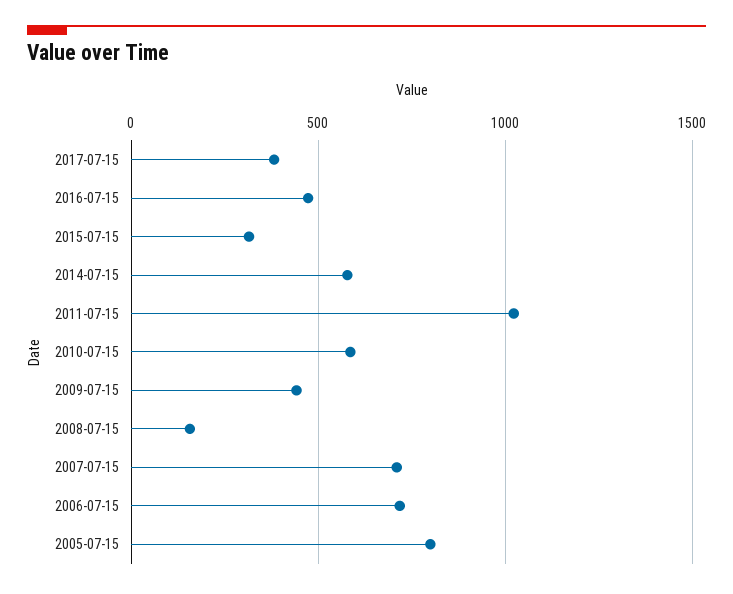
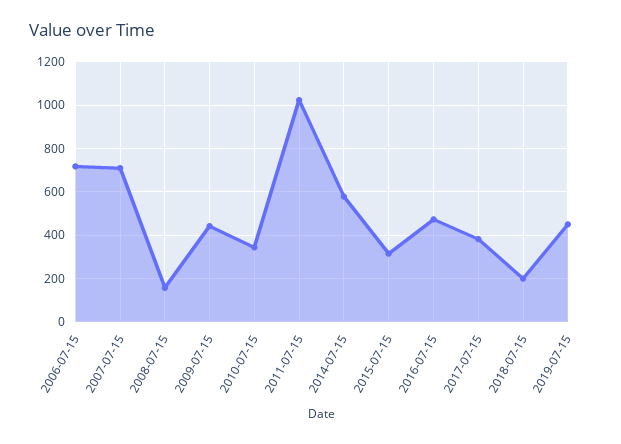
2010-07-15: 600 -> 350
2005-07-15: 800 -> none
2018-07-15: none -> 200
2019-07-15: none -> 450

